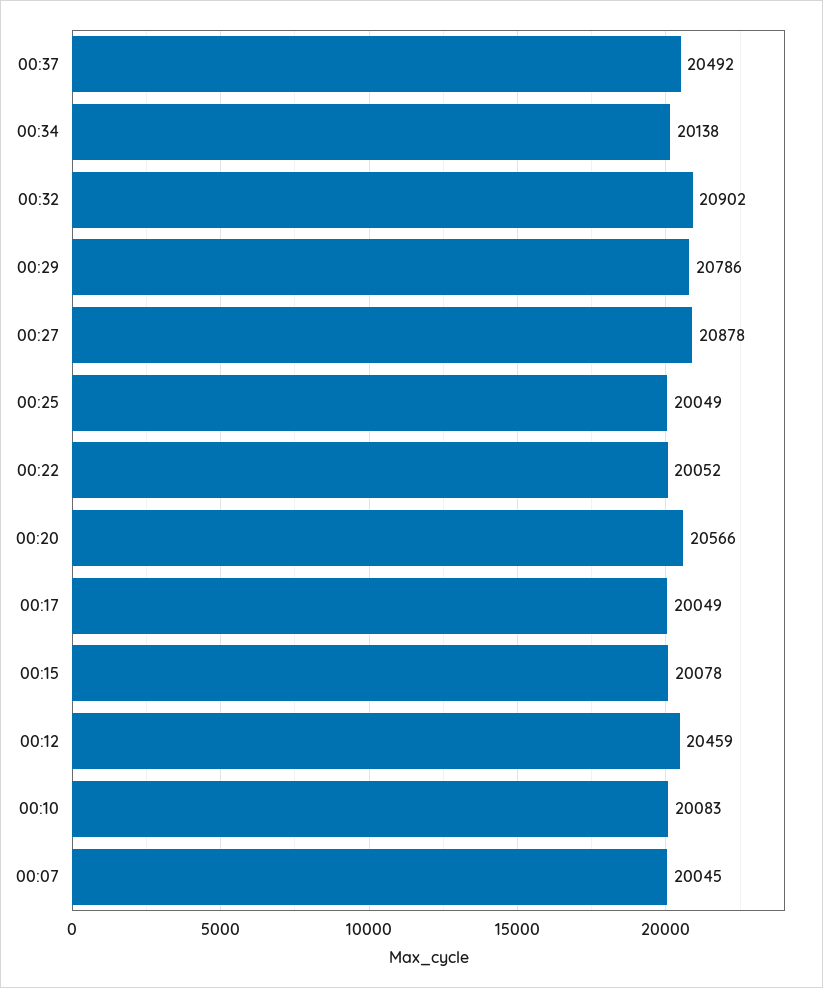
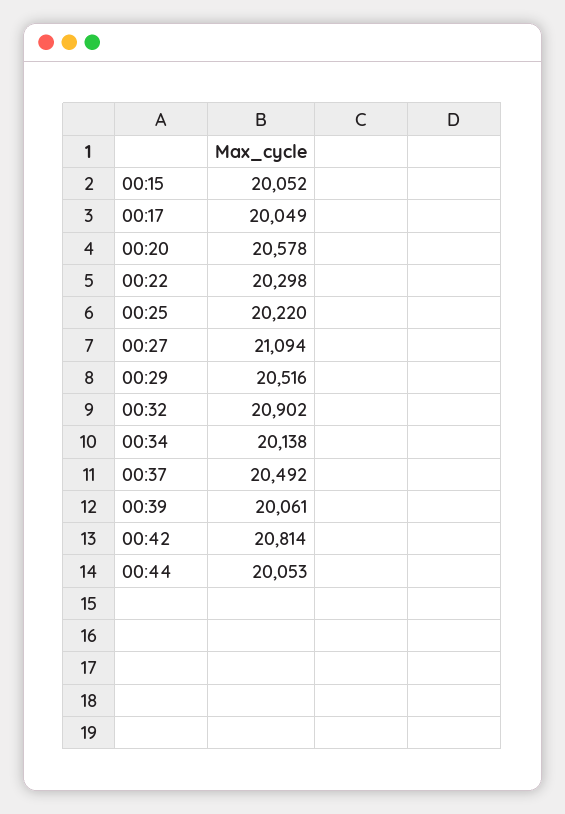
00:29: 20786 -> 20516
00:27: 20878 -> 21094
00:25: 20049 -> 20220
00:22: 20052 -> 20298
00:20: 20566 -> 20578
00:15: 20078 -> 20052
00:12: 20459 -> none
00:10: 20083 -> none
00:07: 20045 -> none
00:39: none -> 20061
00:42: none -> 20814
00:44: none -> 20053

